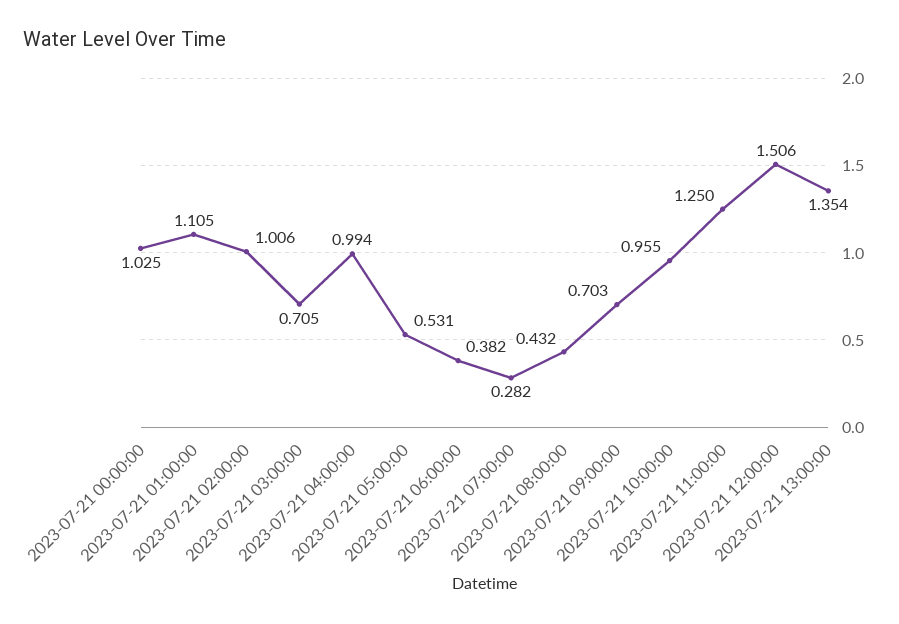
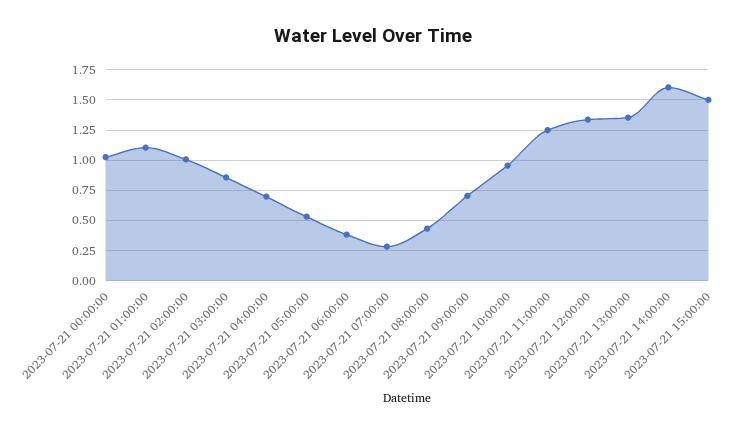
2023-07-21 03:00:00: 0.705 -> 0.85
2023-07-21 04:00:00: 0.994 -> 0.7
2023-07-21 12:00:00: 1.506 -> 1.35
2023-07-21 14:00:00: none -> 1.6
2023-07-21 15:00:00: none -> 1.5

